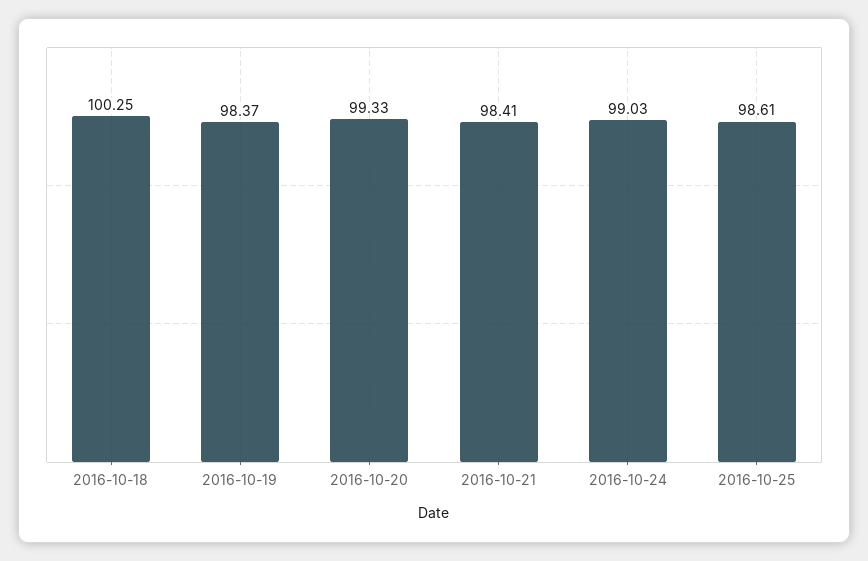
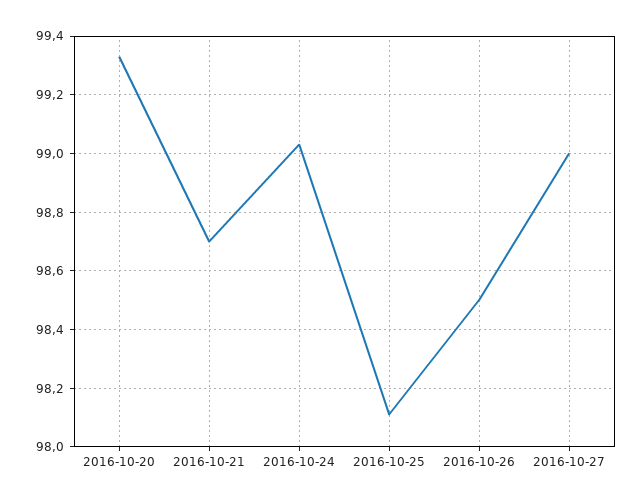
2016-10-18: 100.25 -> none
2016-10-19: 98.37 -> none
2016-10-21: 98.41 -> 98.7
2016-10-25: 98.61 -> 98.1
2016-10-26: none -> 98.5
2016-10-27: none -> 99

